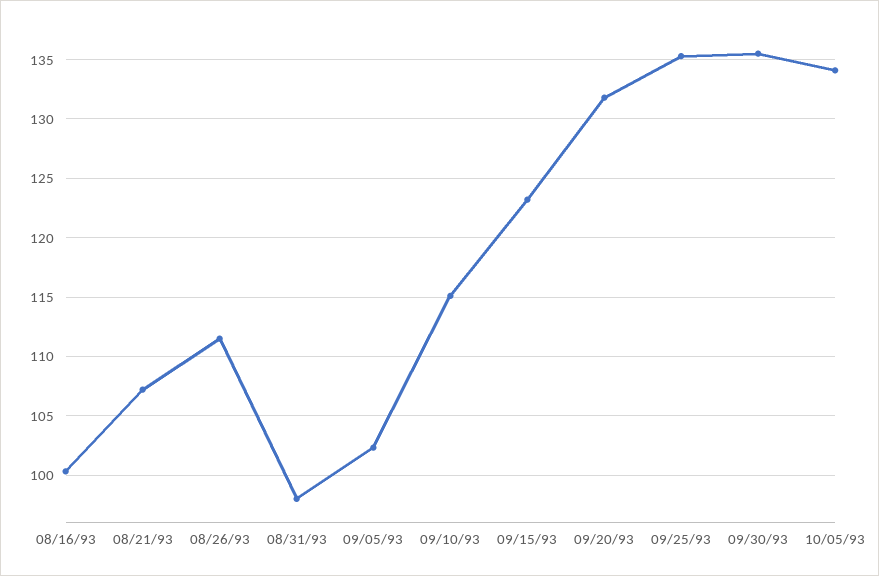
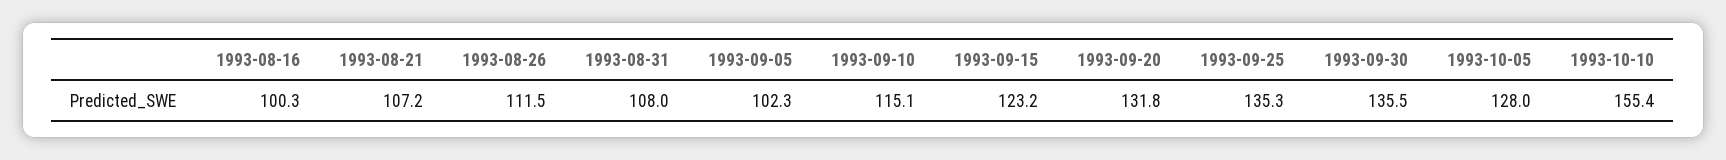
08/31/93: 98 -> 108
10/05/93: 134 -> 128
1993-10-10: none -> 155.4

